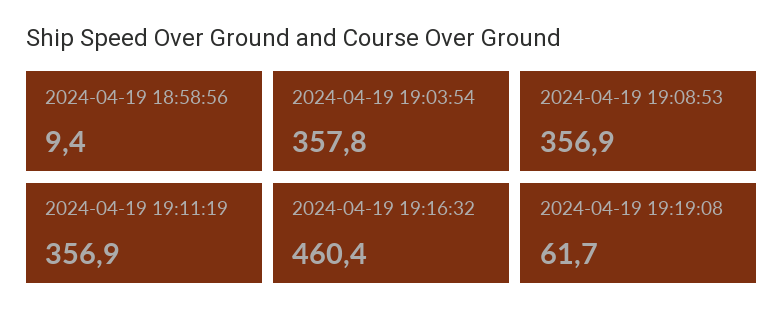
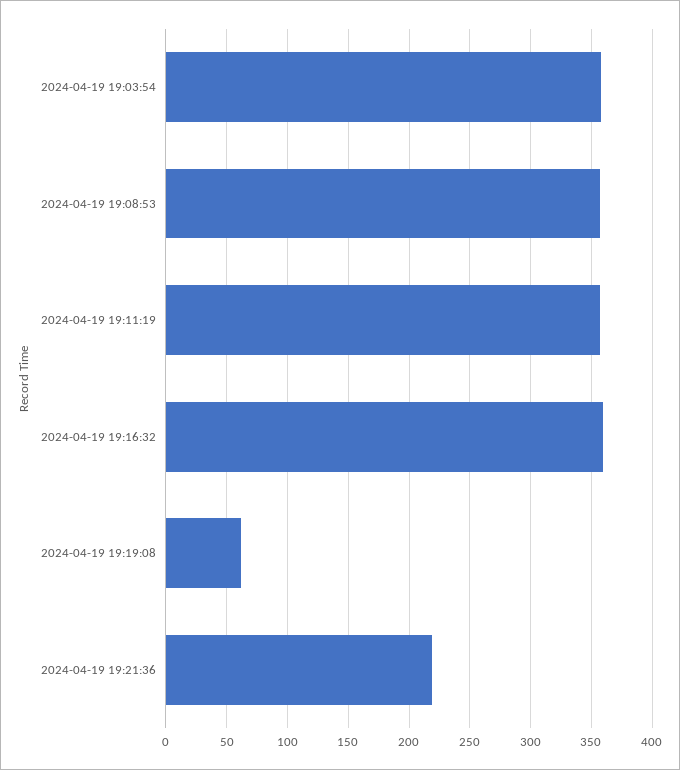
2024-04-19 18:58:56: 9.4 -> none
2024-04-19 19:16:32: 460.4 -> 360
2024-04-19 19:21:36: none -> 220

